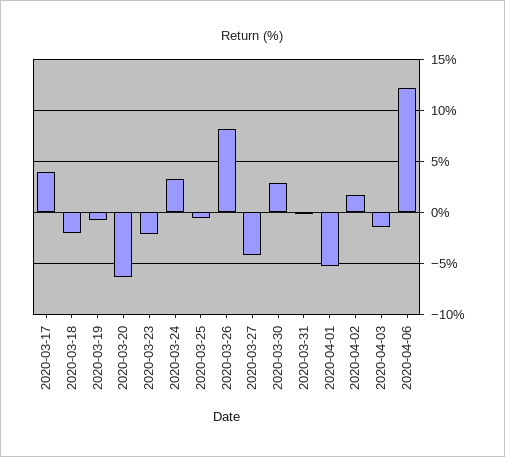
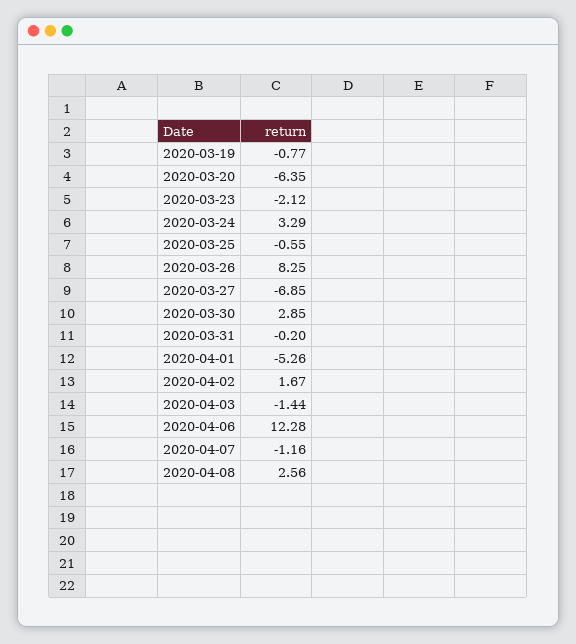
2020-03-17: 4 -> none
2020-03-18: -2 -> none
2020-03-27: -4 -> -6.85
2020-04-07: none -> -1.16
2020-04-08: none -> 2.56

